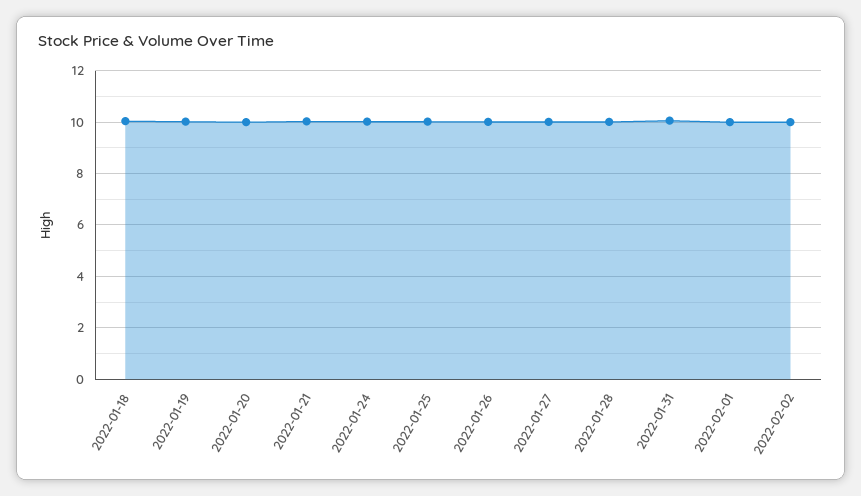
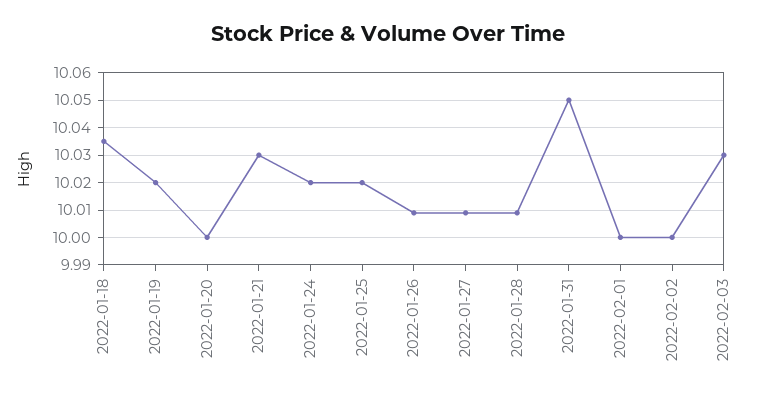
2022-02-03: none -> 10.03

